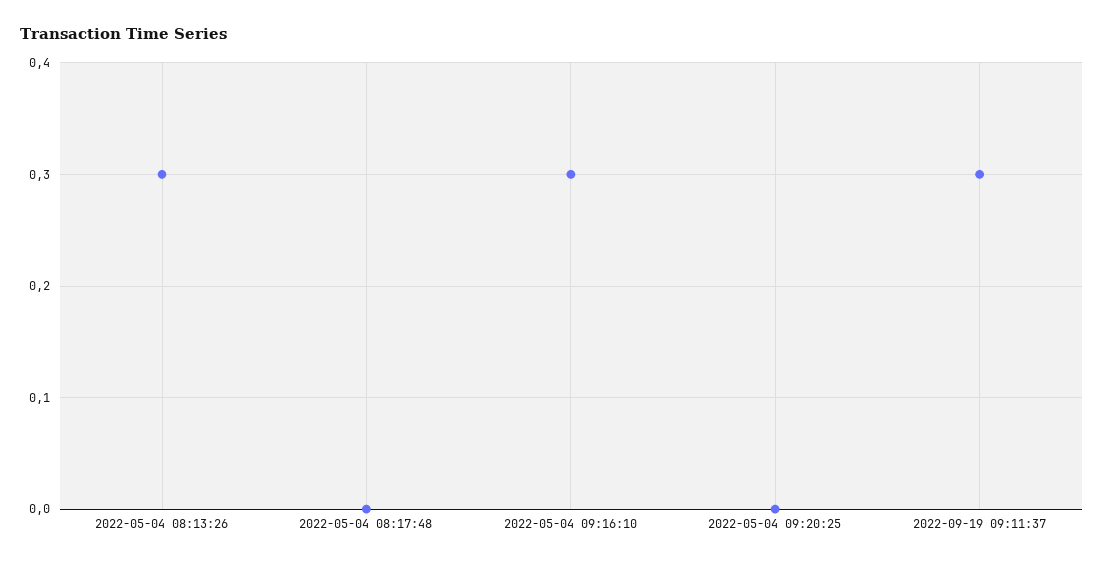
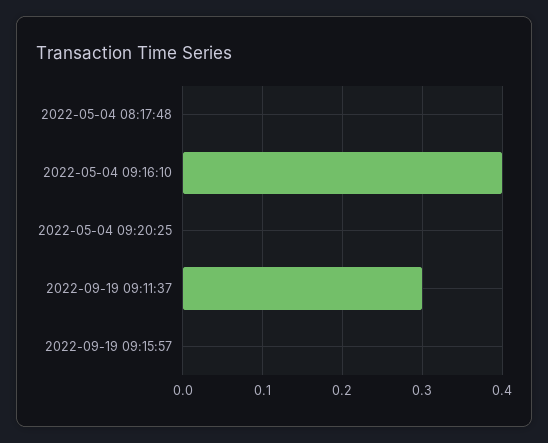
2022-05-04 08:13:26: 0.3 -> none
2022-05-04 09:16:10: 0.3 -> 0.4
2022-09-19 09:15:57: none -> 0

